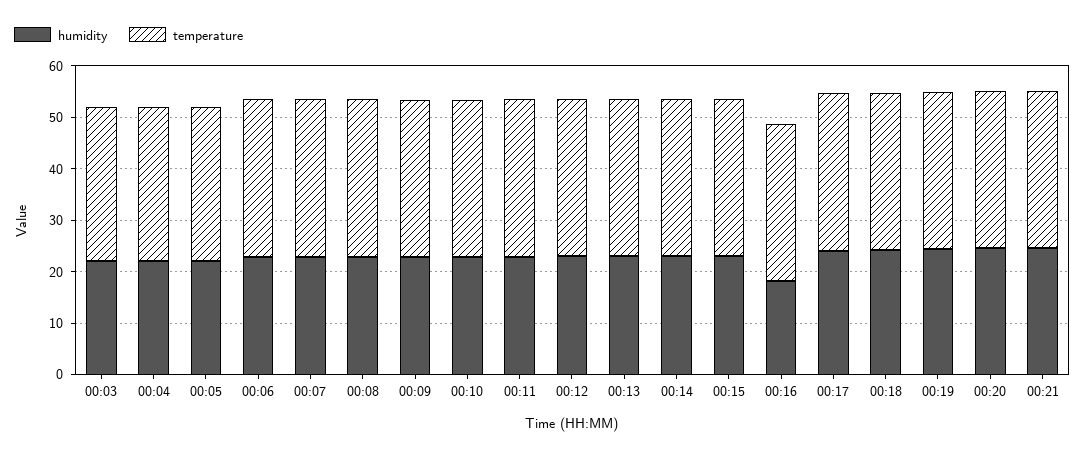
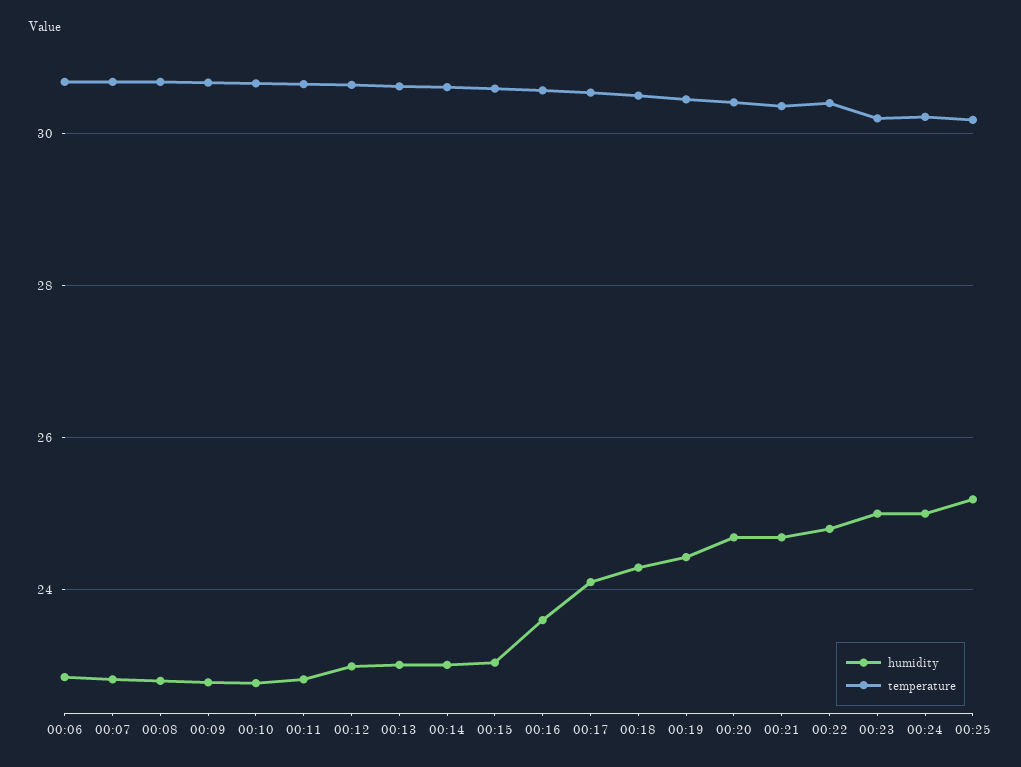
humidity, 00:03: 22 -> none
temperature, 00:03: 30 -> none
humidity, 00:04: 22 -> none
temperature, 00:04: 30 -> none
humidity, 00:05: 22 -> none
temperature, 00:05: 30 -> none
humidity, 00:16: 18 -> 23.6
humidity, 00:22: none -> 24.8
temperature, 00:22: none -> 30.4
humidity, 00:23: none -> 25
temperature, 00:23: none -> 30.2
humidity, 00:24: none -> 25
temperature, 00:24: none -> 30.2
humidity, 00:25: none -> 25.2
temperature, 00:25: none -> 30.2

